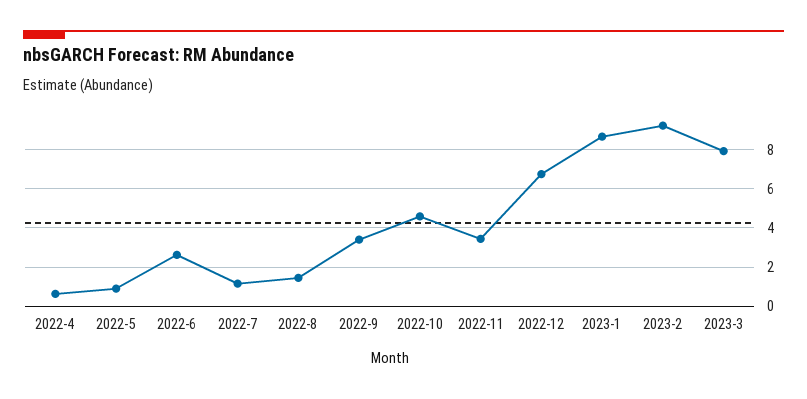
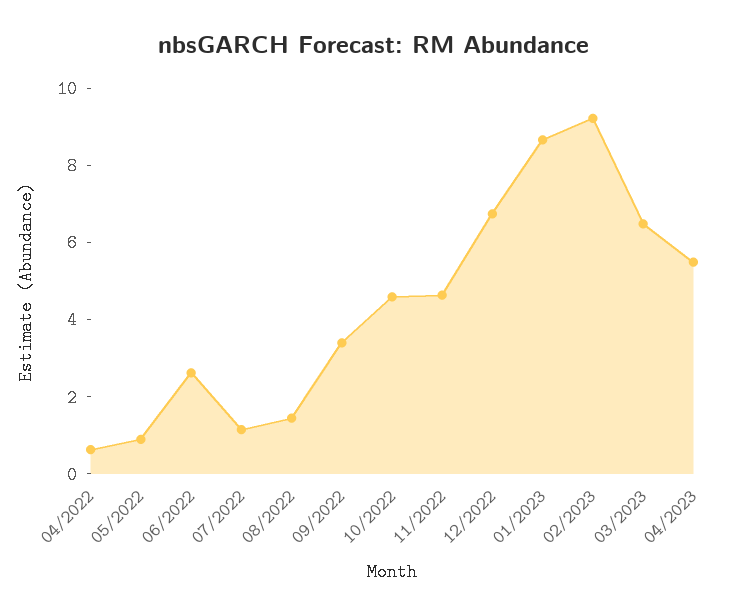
2022-11: 3.5 -> 4.5
2023-3: 8 -> 6.5
04/2023: none -> 5.5

